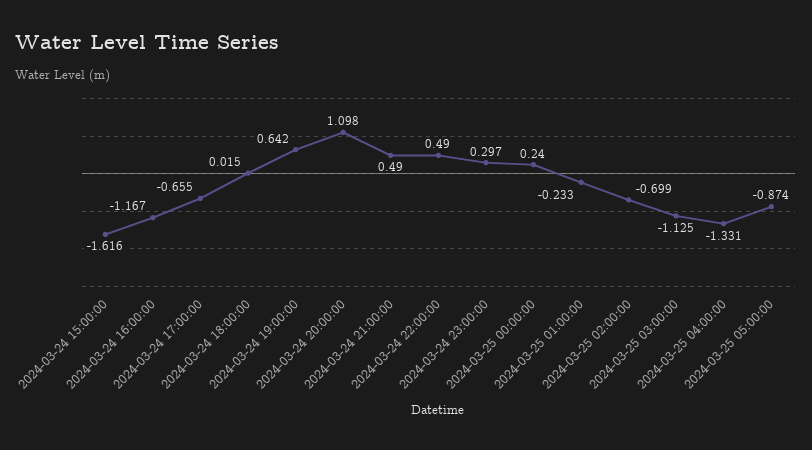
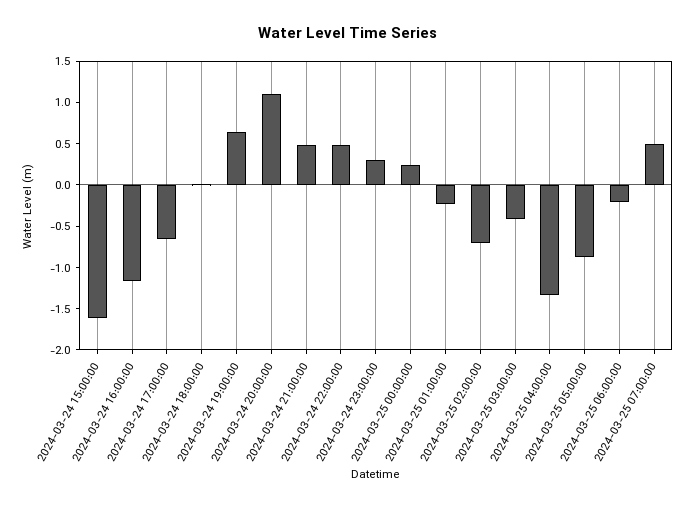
2024-03-25 03:00:00: -1.125 -> -0.4
2024-03-25 06:00:00: none -> -0.2
2024-03-25 07:00:00: none -> 0.5

